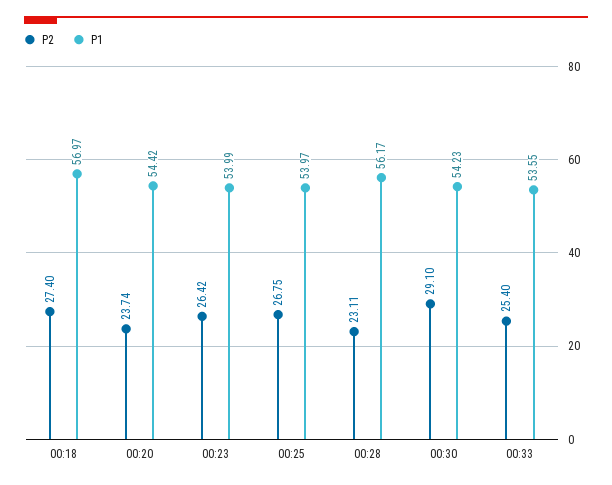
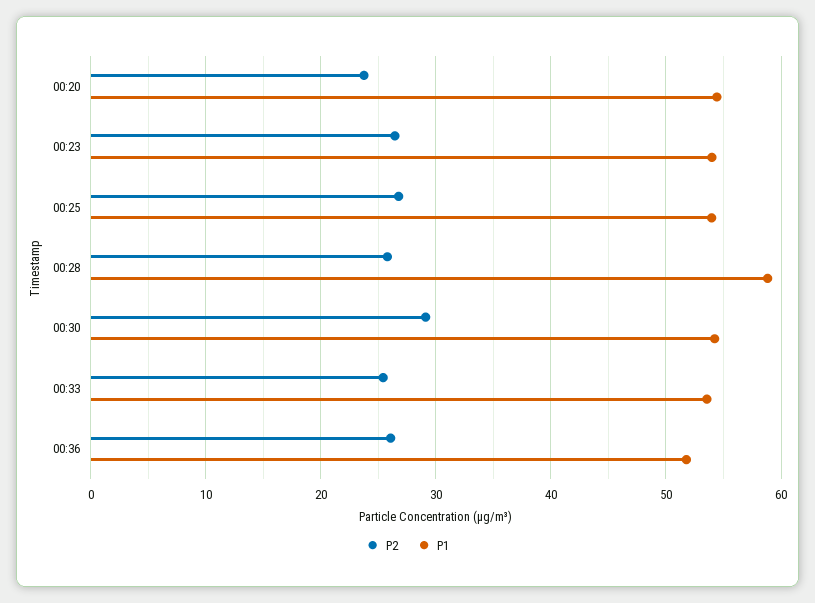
P2, 00:18: 27.4 -> none
P1, 00:18: 56.97 -> none
P2, 00:28: 23.11 -> 26
P1, 00:28: 56.17 -> 59
P2, 00:36: none -> 26
P1, 00:36: none -> 52

